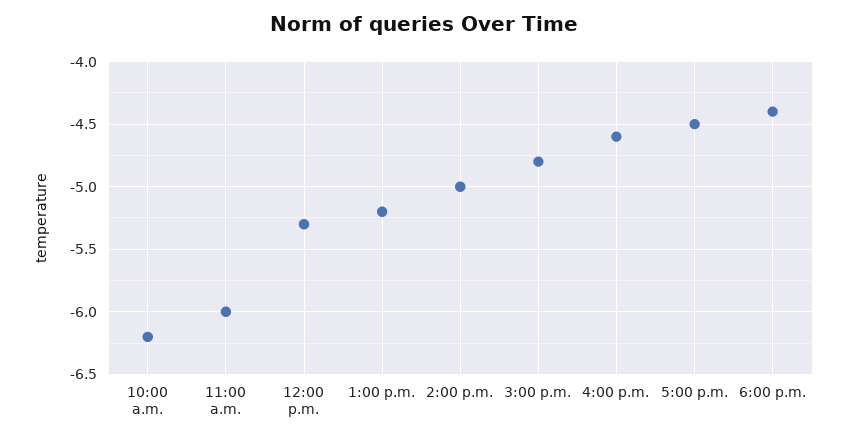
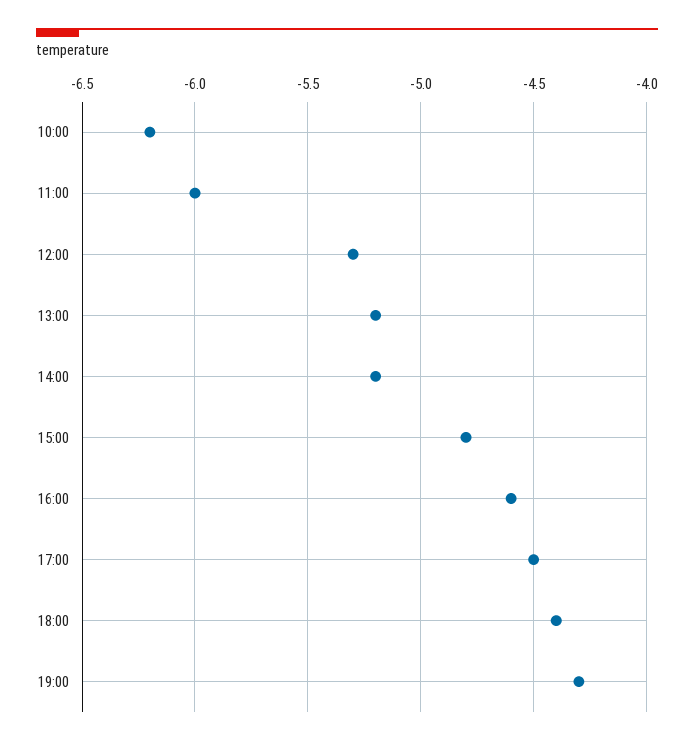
2:00 p.m.: -5 -> -5.2
19:00: none -> -4.3

